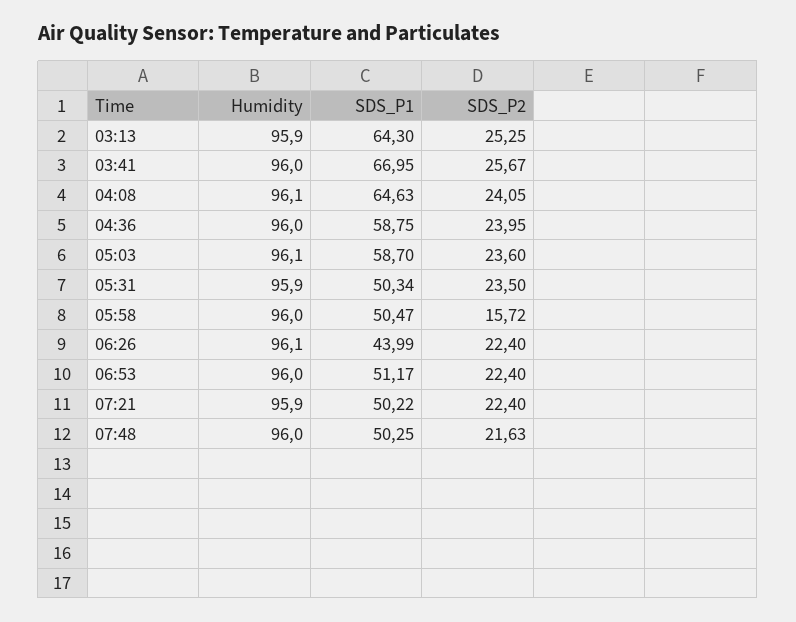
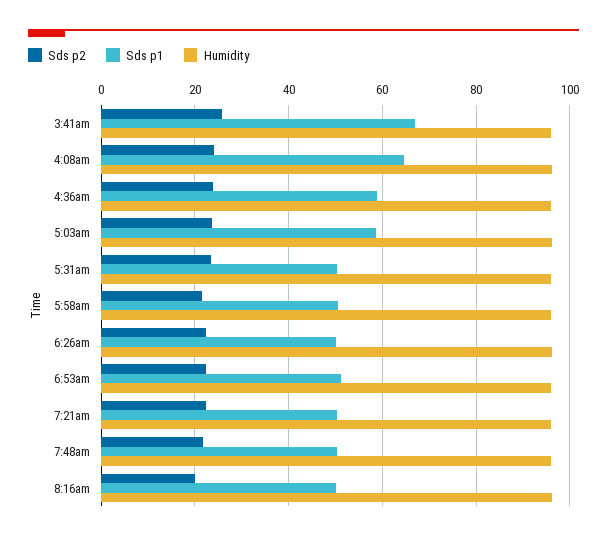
Humidity, 03:13: 95.9 -> none
SDS_P1, 03:13: 64.3 -> none
SDS_P2, 03:13: 25.25 -> none
SDS_P2, 05:58: 15.72 -> 22
SDS_P1, 06:26: 43.99 -> 50
SDS_P2, 8:16am: none -> 20
SDS_P1, 8:16am: none -> 50
Humidity, 8:16am: none -> 96

